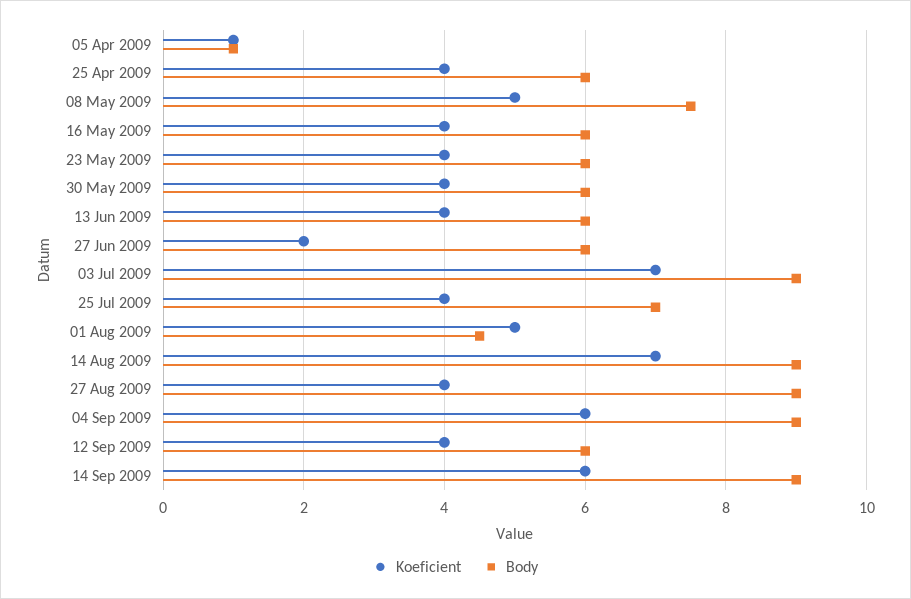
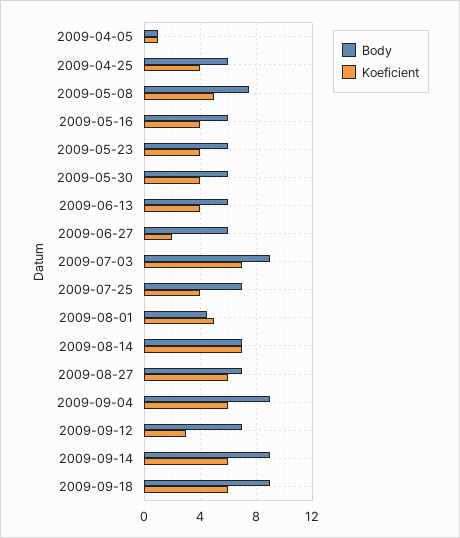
Body, 14 Aug 2009: 9 -> 7
Koeficient, 27 Aug 2009: 4 -> 6
Body, 27 Aug 2009: 9 -> 7
Koeficient, 12 Sep 2009: 4 -> 3
Body, 12 Sep 2009: 6 -> 7
Body, 2009-09-18: none -> 9
Koeficient, 2009-09-18: none -> 6

